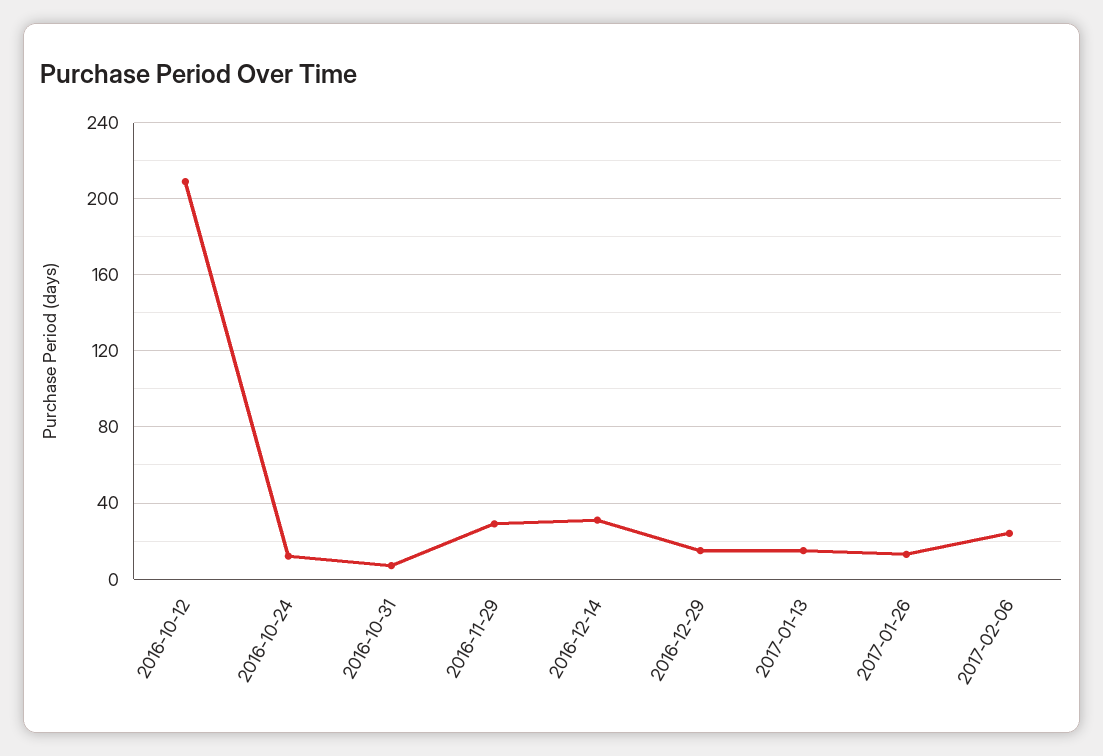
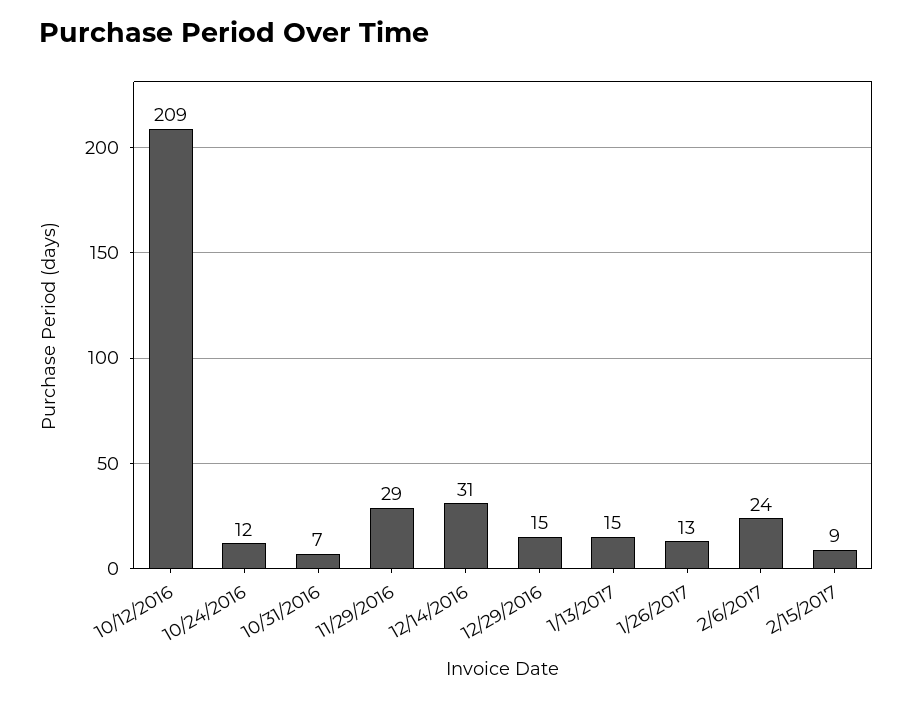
2/15/2017: none -> 9

